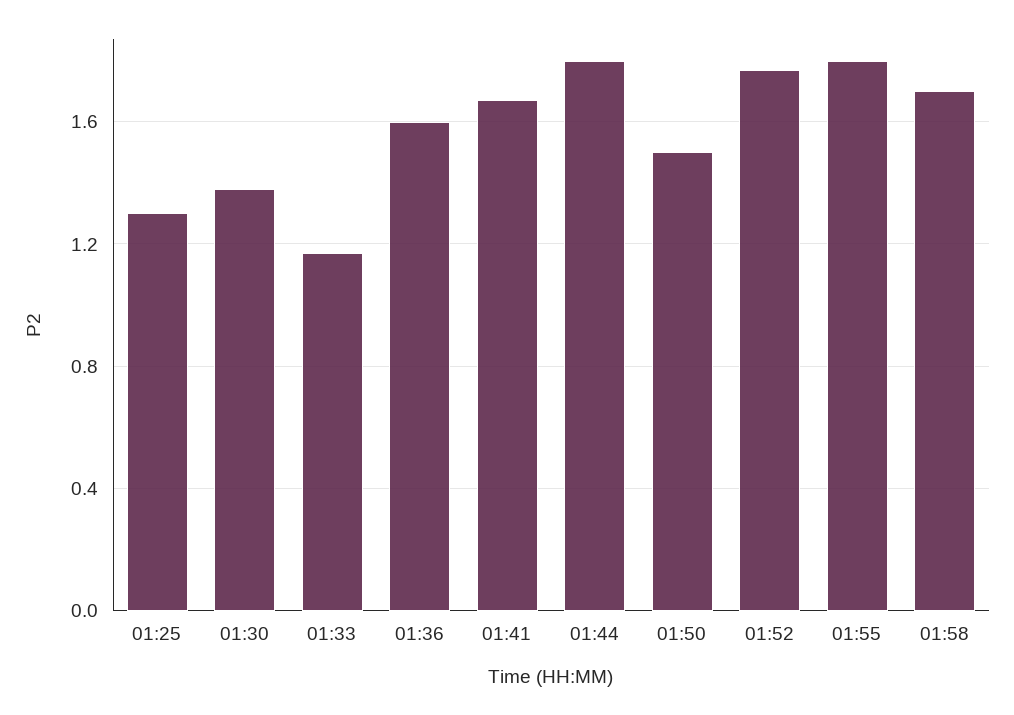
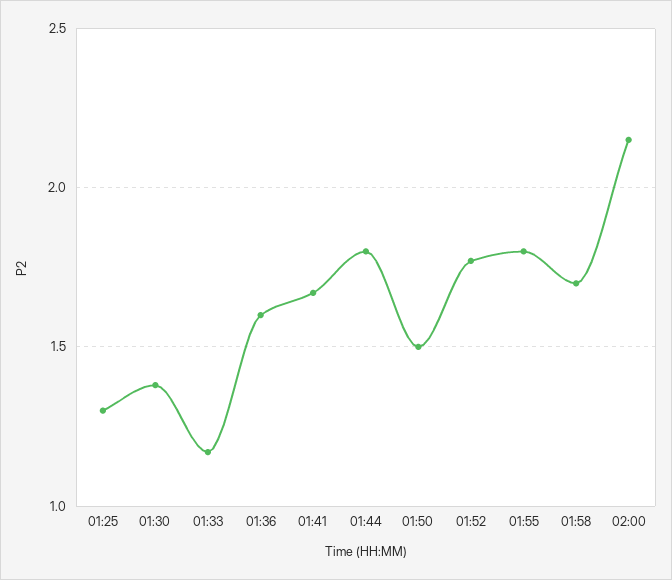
02:00: none -> 2.15

